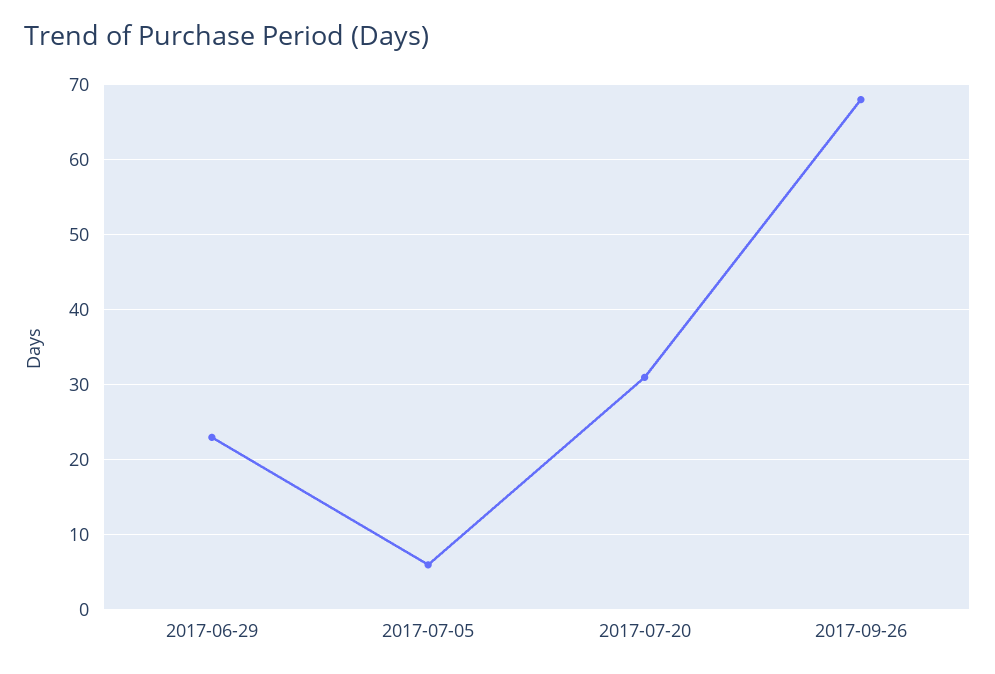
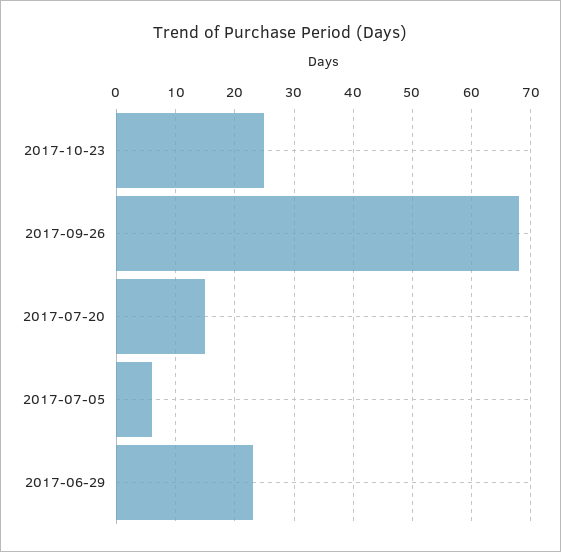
2017-07-20: 31 -> 15
2017-10-23: none -> 25

